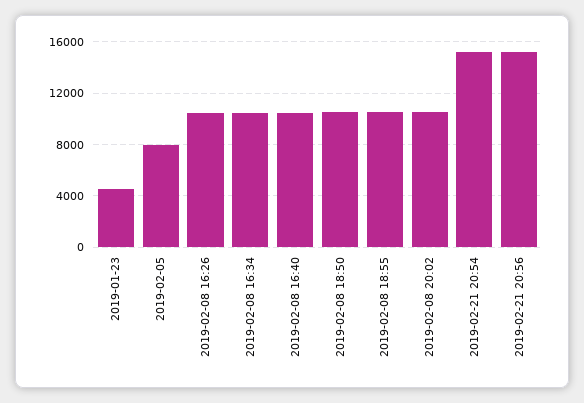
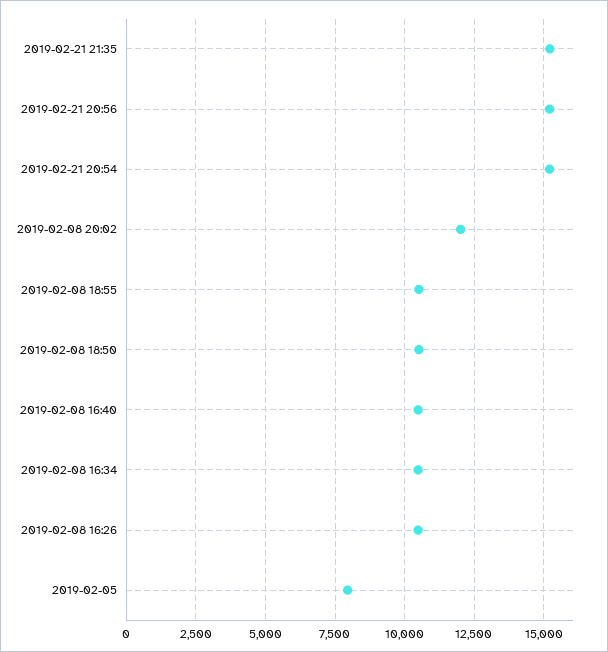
2019-01-23: 4500 -> none
2019-02-08 20:02: 10500 -> 12000
2019-02-21 21:35: none -> 15250

